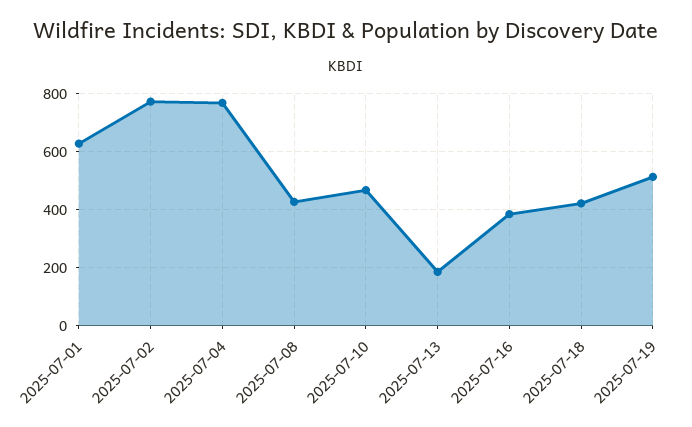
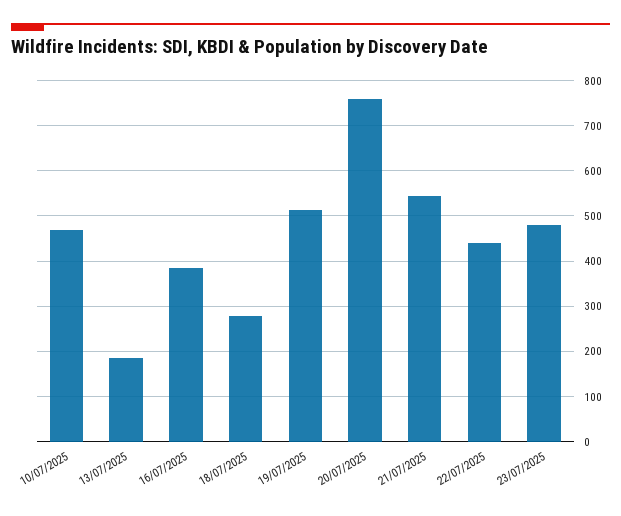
2025-07-01: 625 -> none
2025-07-02: 775 -> none
2025-07-04: 775 -> none
2025-07-08: 425 -> none
2025-07-18: 425 -> 280
20/07/2025: none -> 760
21/07/2025: none -> 540
22/07/2025: none -> 440
23/07/2025: none -> 480

